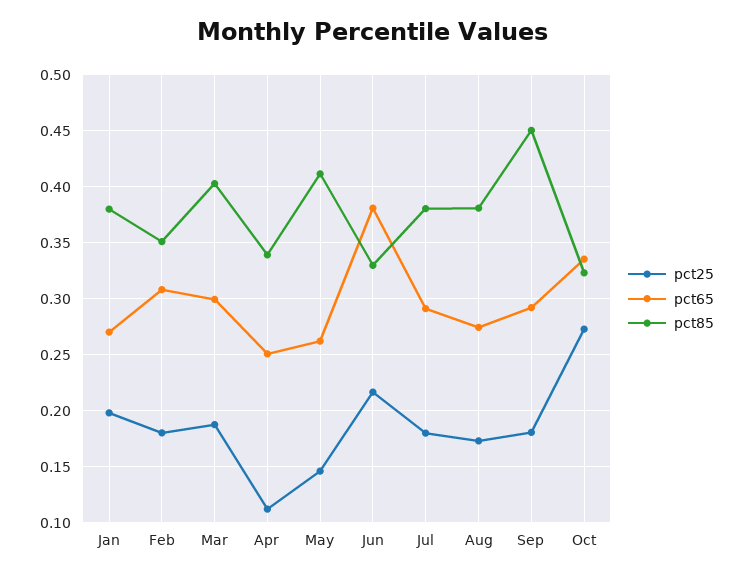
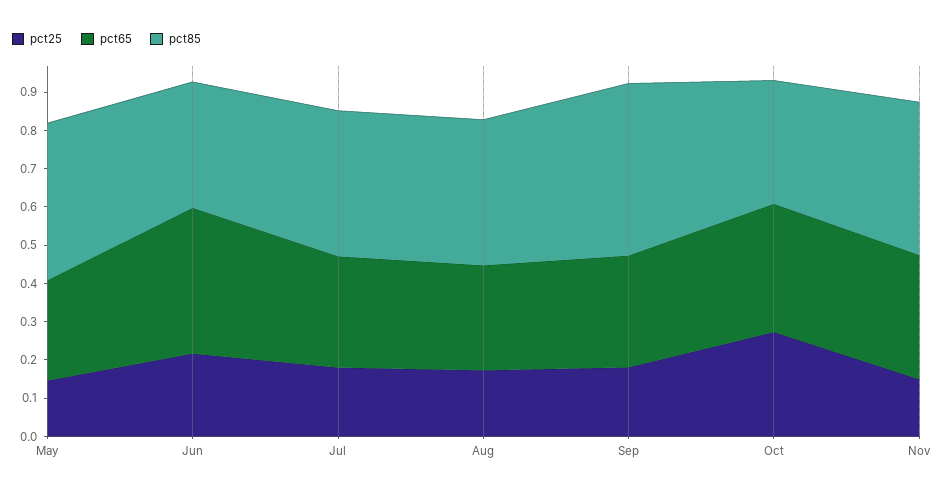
pct25, Jan: 0.2 -> none
pct65, Jan: 0.27 -> none
pct85, Jan: 0.38 -> none
pct25, Feb: 0.18 -> none
pct65, Feb: 0.31 -> none
pct85, Feb: 0.35 -> none
pct25, Mar: 0.19 -> none
pct65, Mar: 0.3 -> none
pct85, Mar: 0.4 -> none
pct25, Apr: 0.11 -> none
pct65, Apr: 0.25 -> none
pct85, Apr: 0.34 -> none
pct25, Nov: none -> 0.15
pct65, Nov: none -> 0.325
pct85, Nov: none -> 0.4

